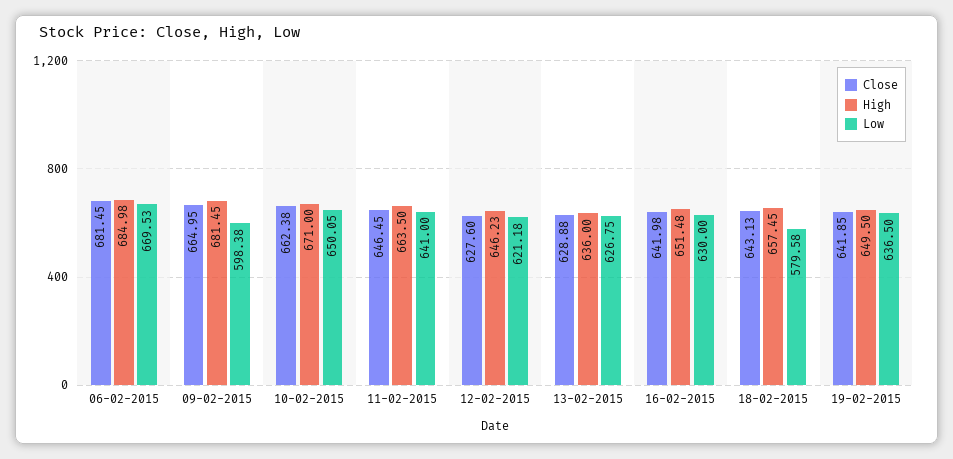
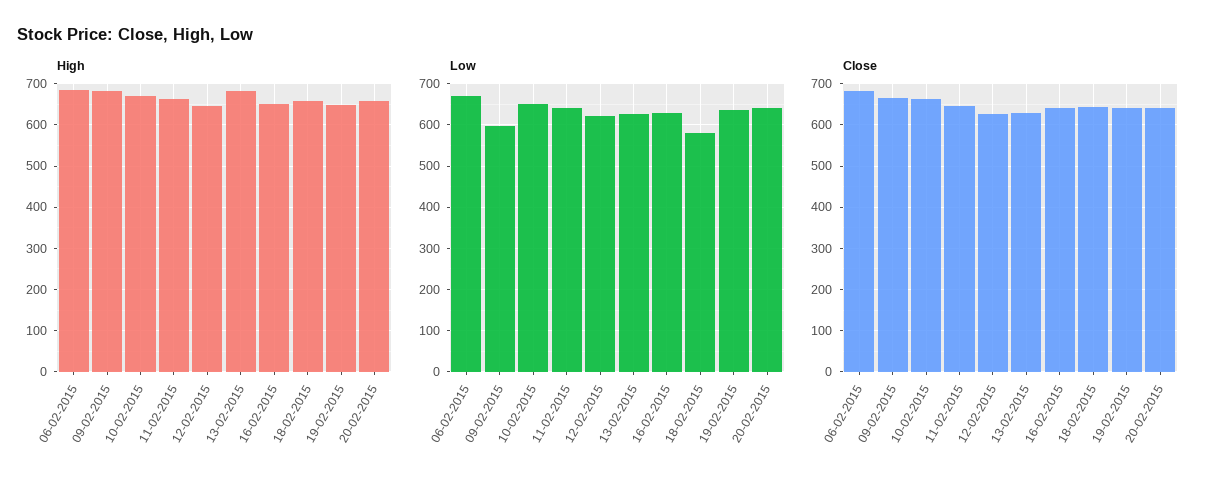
High, 13-02-2015: 636 -> 680
High, 20-02-2015: none -> 660
Low, 20-02-2015: none -> 640
Close, 20-02-2015: none -> 640

